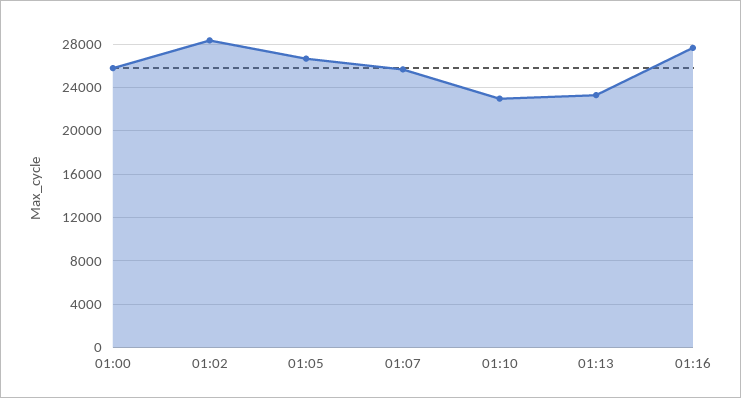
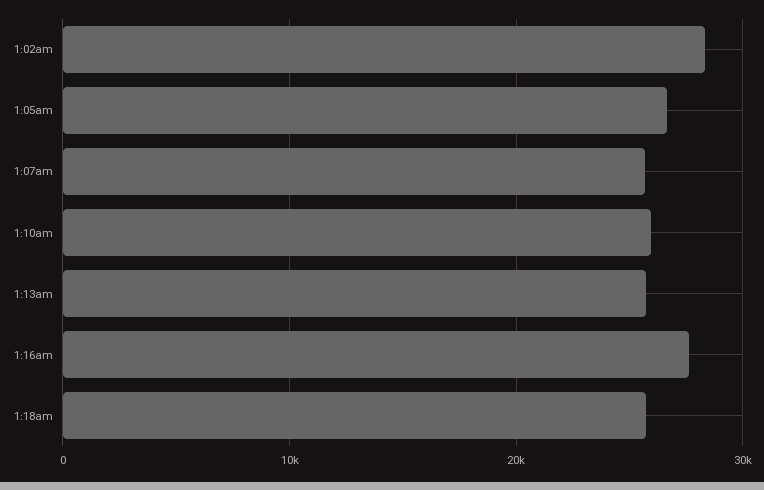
01:00: 26000 -> none
01:10: 23000 -> 26000
01:13: 23000 -> 26000
1:18am: none -> 26000

